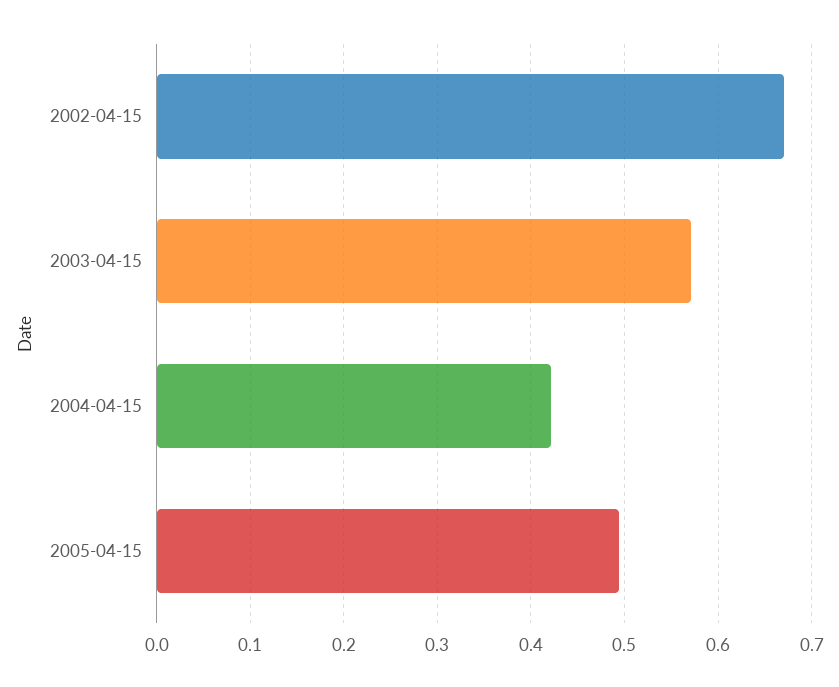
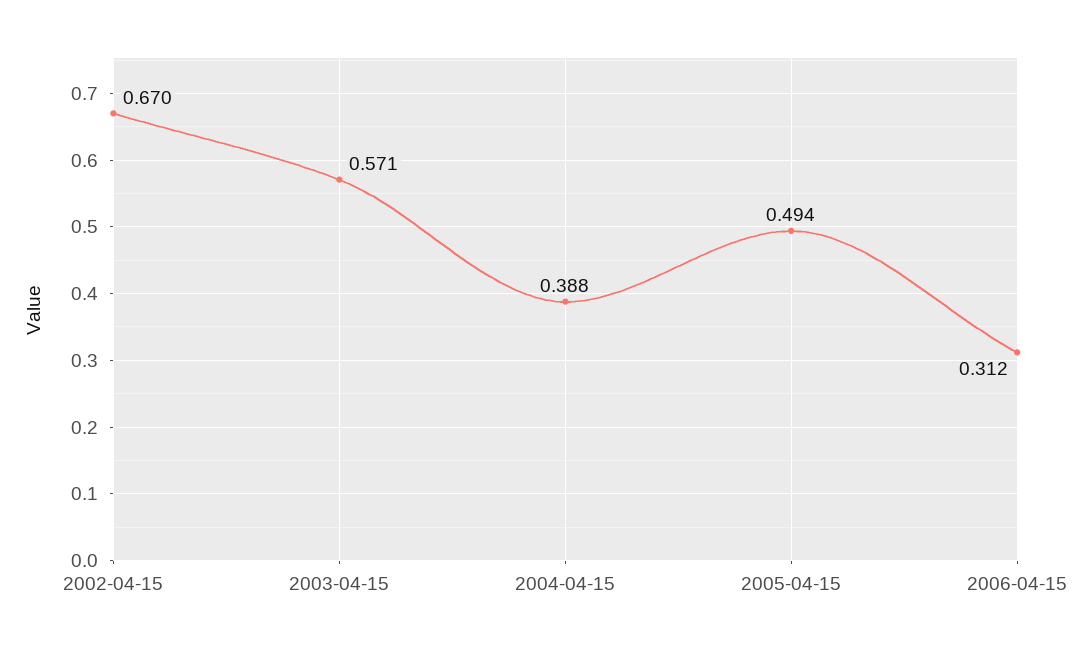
2004-04-15: 0.42 -> 0.388
2006-04-15: none -> 0.312

